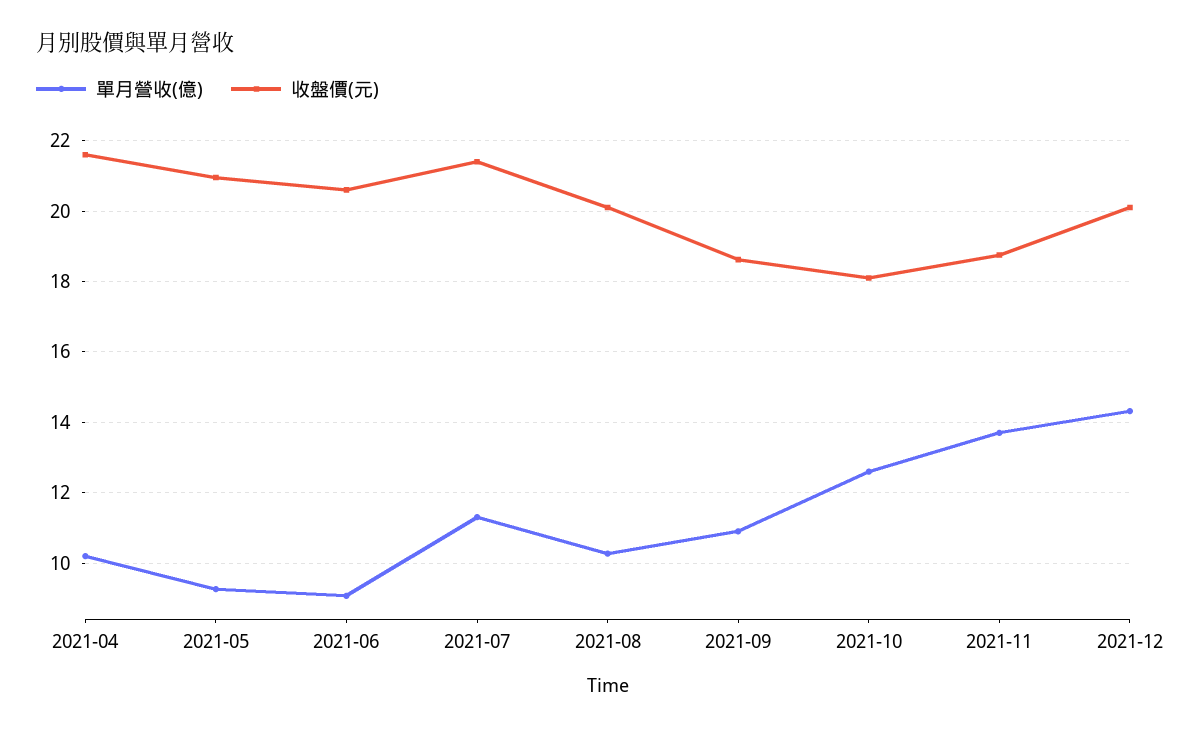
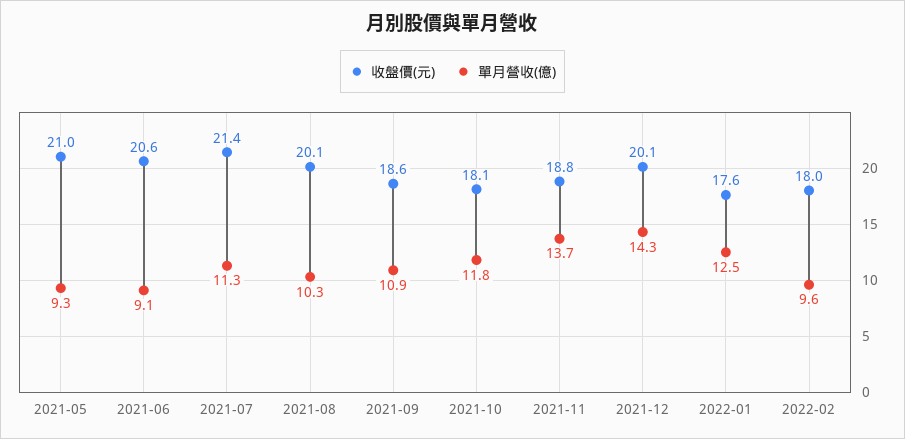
單月營收(億), 2021-04: 10.2 -> none
收盤價(元), 2021-04: 21.6 -> none
單月營收(億), 2021-10: 12.6 -> 11.8
收盤價(元), 2022-01: none -> 17.6
單月營收(億), 2022-01: none -> 12.5
收盤價(元), 2022-02: none -> 18
單月營收(億), 2022-02: none -> 9.6

